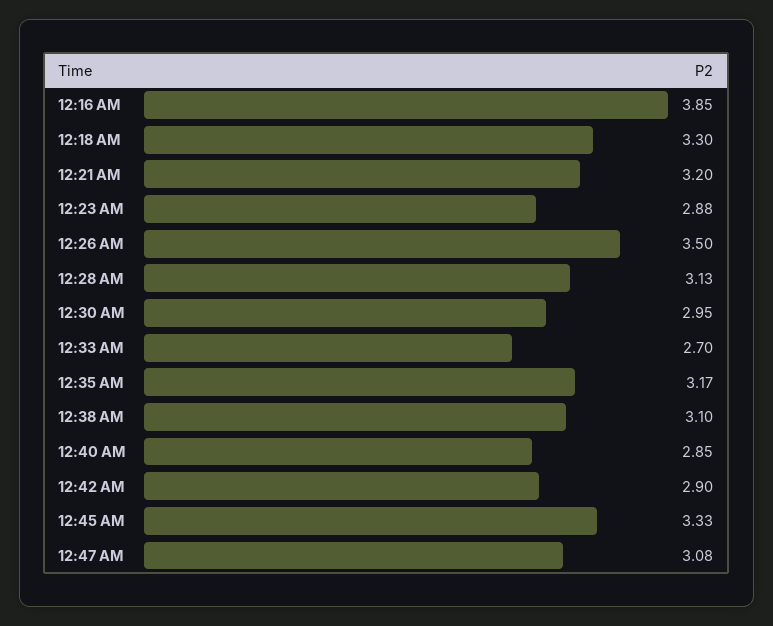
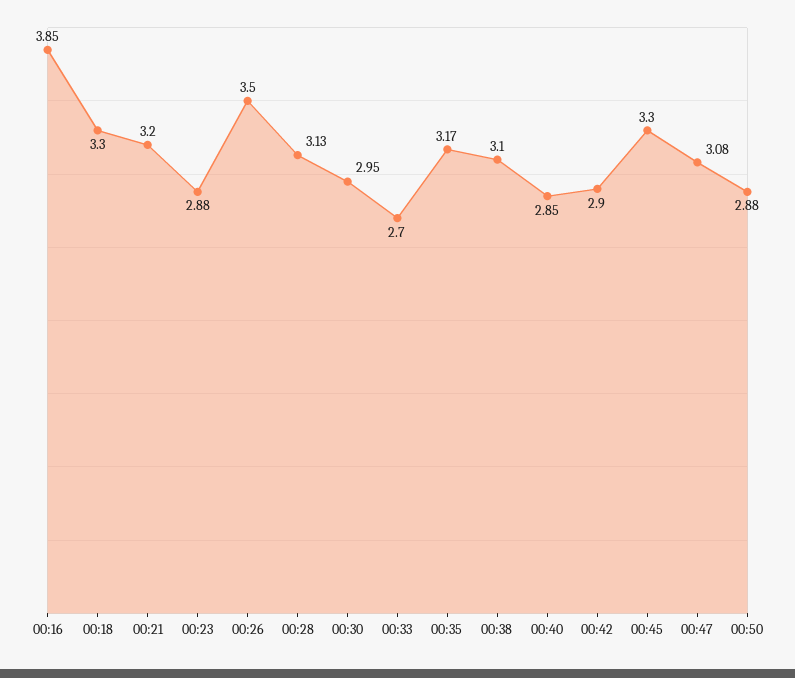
12:45 AM: 3.33 -> 3.3
00:50: none -> 2.88

